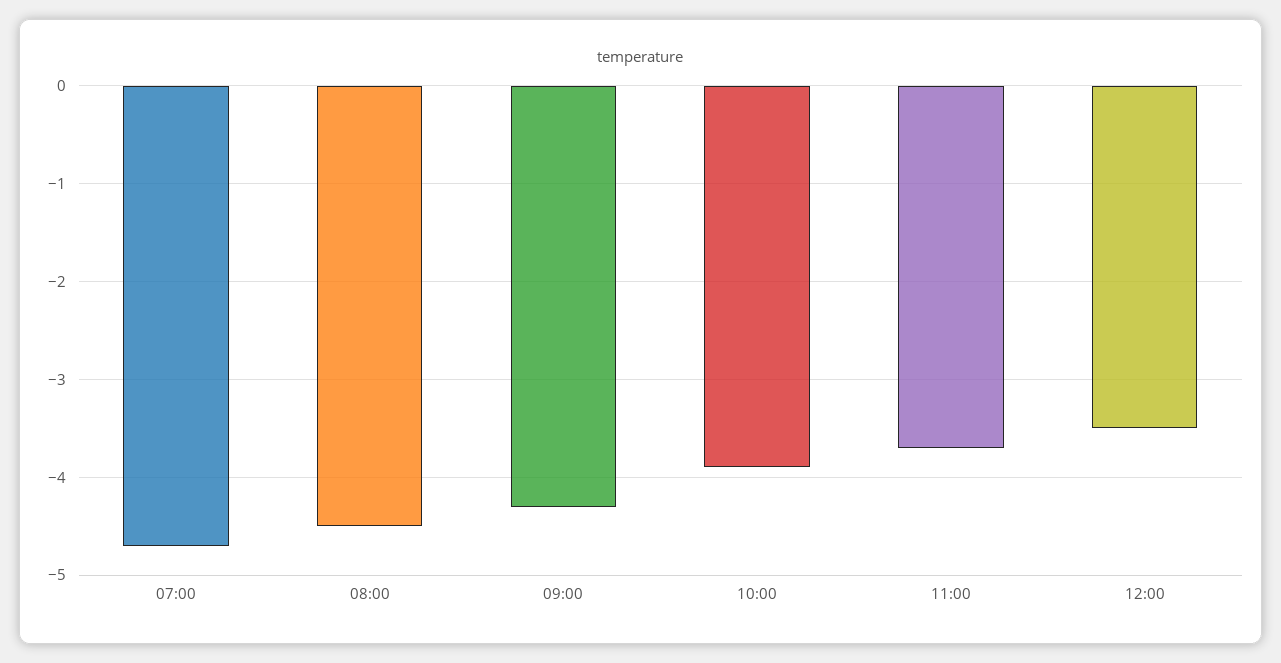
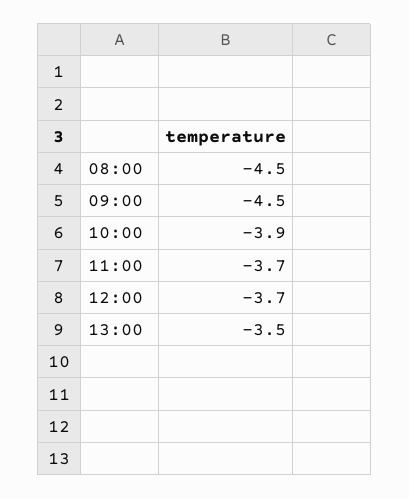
07:00: -4.7 -> none
09:00: -4.3 -> -4.5
12:00: -3.5 -> -3.7
13:00: none -> -3.5

